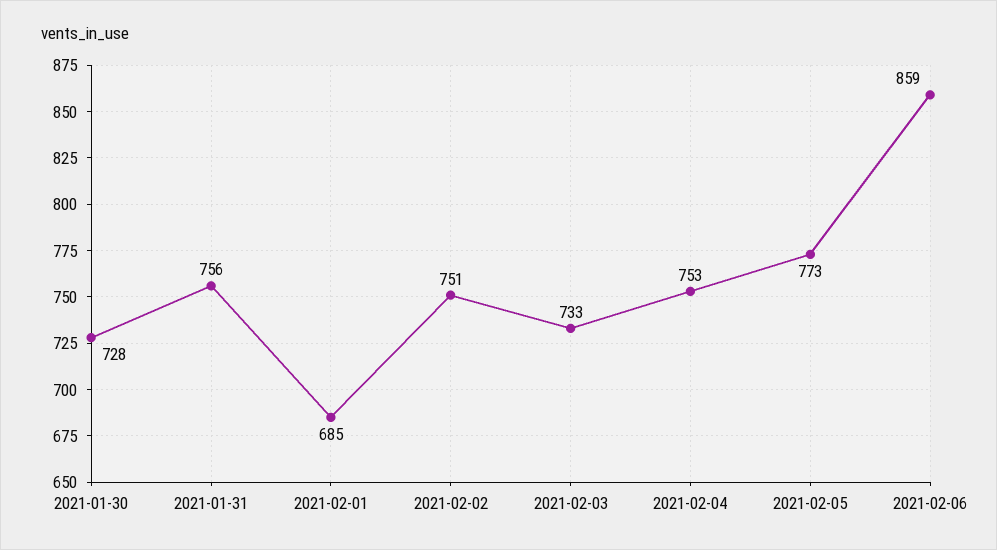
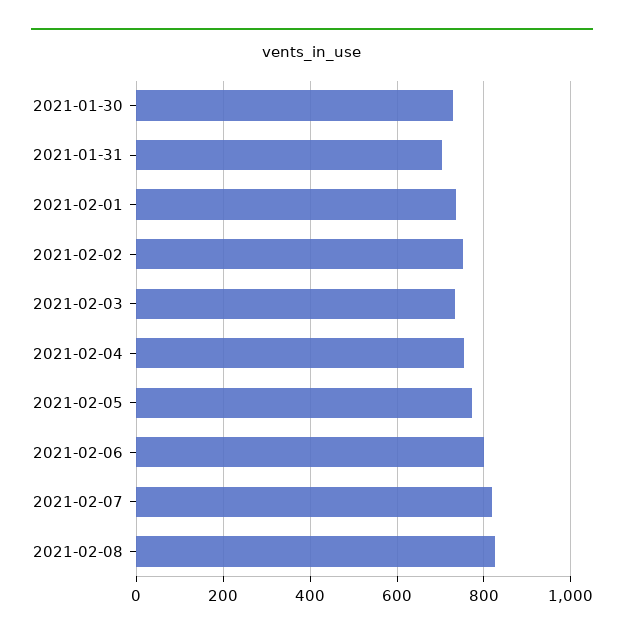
2021-01-31: 756 -> 700
2021-02-01: 685 -> 740
2021-02-06: 859 -> 800
2021-02-07: none -> 820
2021-02-08: none -> 820

